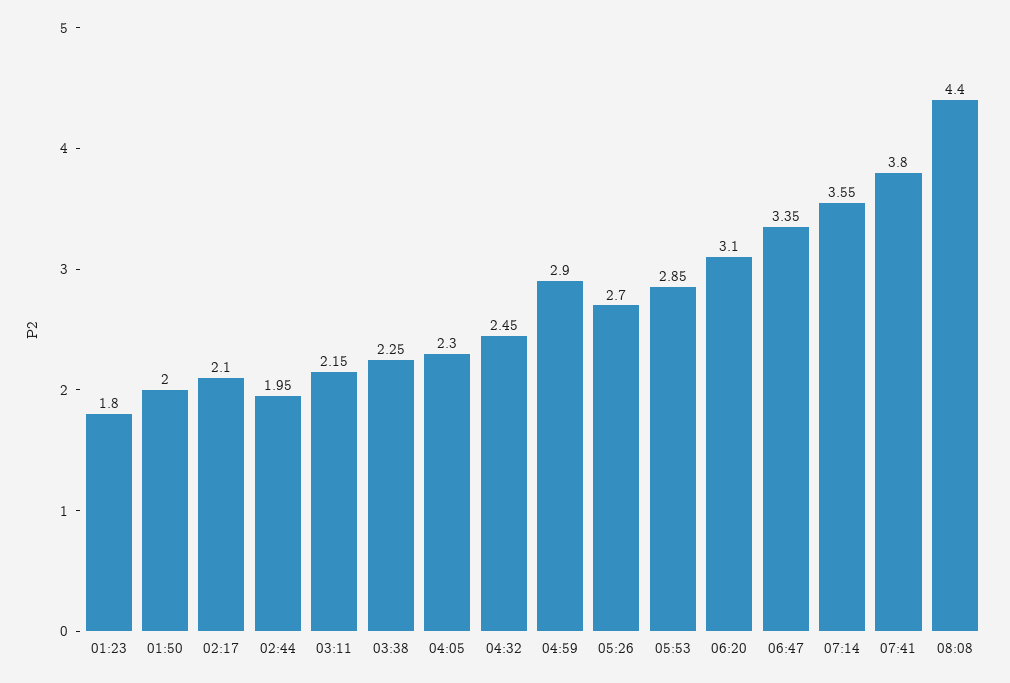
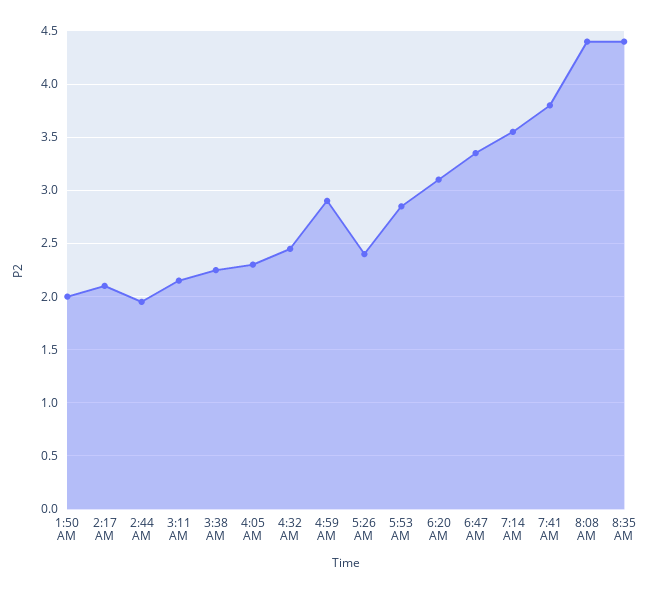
01:23: 1.8 -> none
05:26: 2.7 -> 2.4
8:35 AM: none -> 4.4

